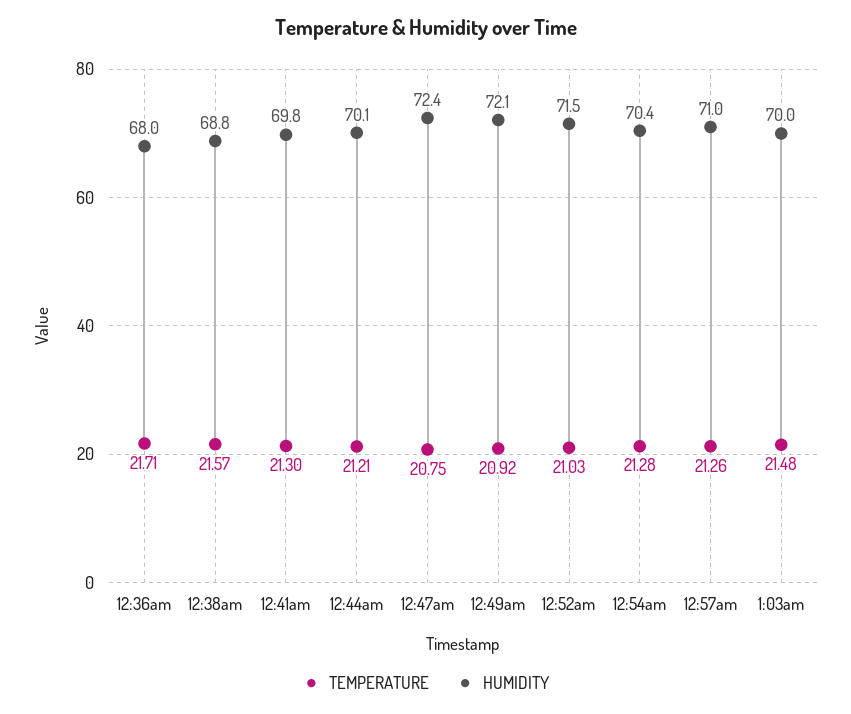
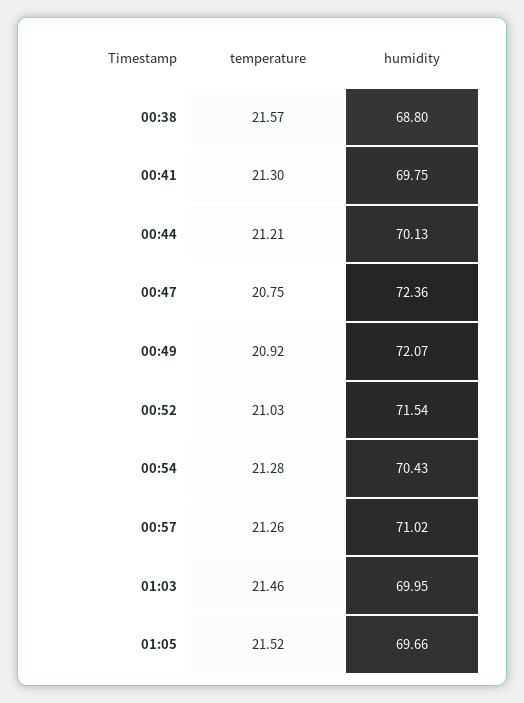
TEMPERATURE, 12:36am: 21.71 -> none
HUMIDITY, 12:36am: 68 -> none
TEMPERATURE, 1:03am: 21.48 -> 21.46
TEMPERATURE, 01:05: none -> 21.52
HUMIDITY, 01:05: none -> 69.66

